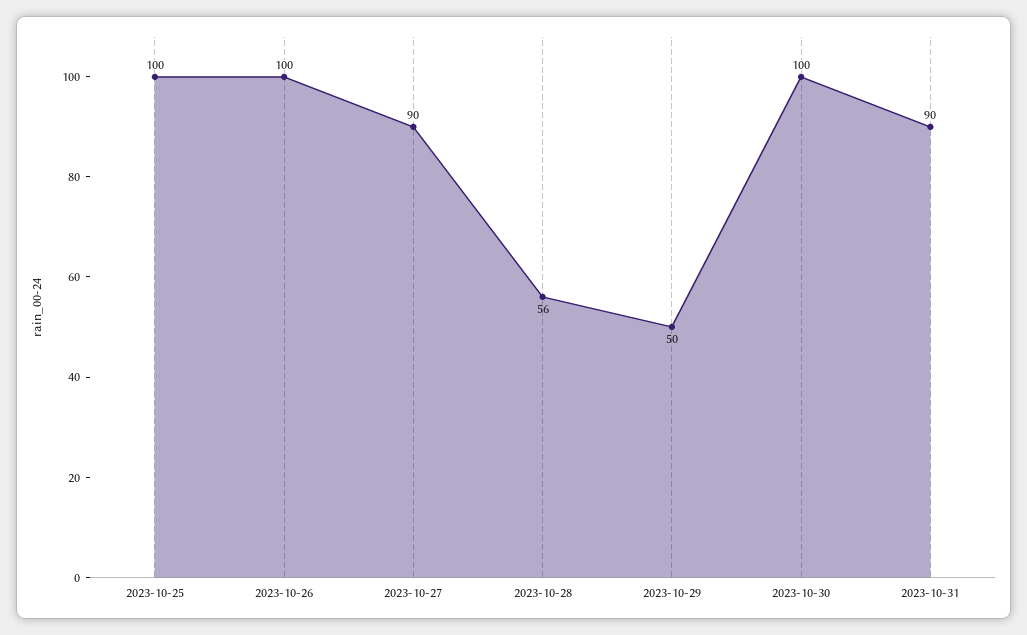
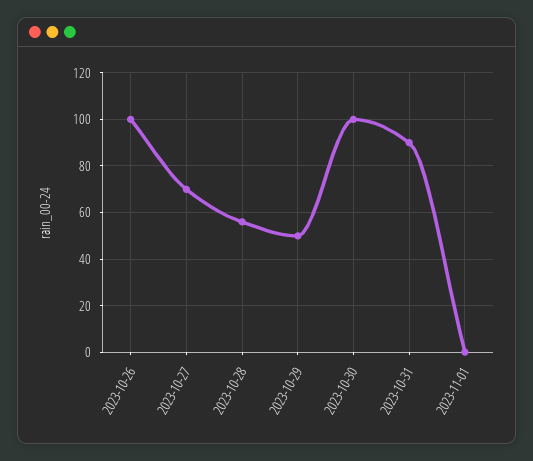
2023-10-25: 100 -> none
2023-10-27: 90 -> 70
2023-11-01: none -> 0

